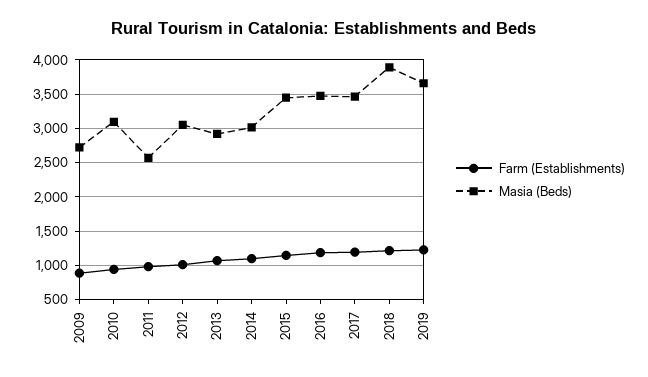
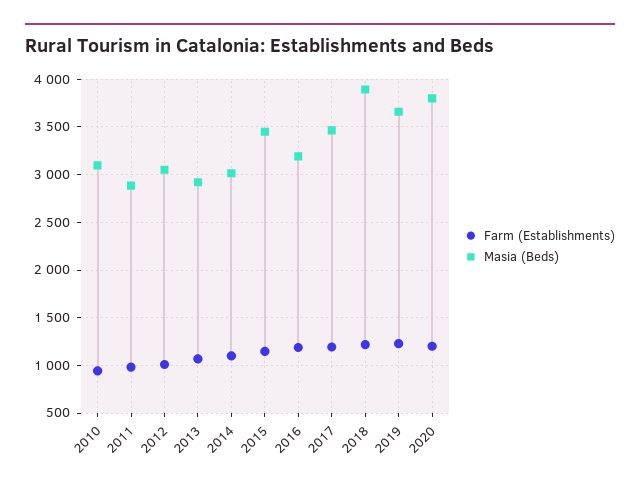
Farm (Establishments), 2009: 900 -> none
Masia (Beds), 2009: 2700 -> none
Masia (Beds), 2011: 2600 -> 2900
Masia (Beds), 2016: 3500 -> 3200
Farm (Establishments), 2020: none -> 1200
Masia (Beds), 2020: none -> 3800

